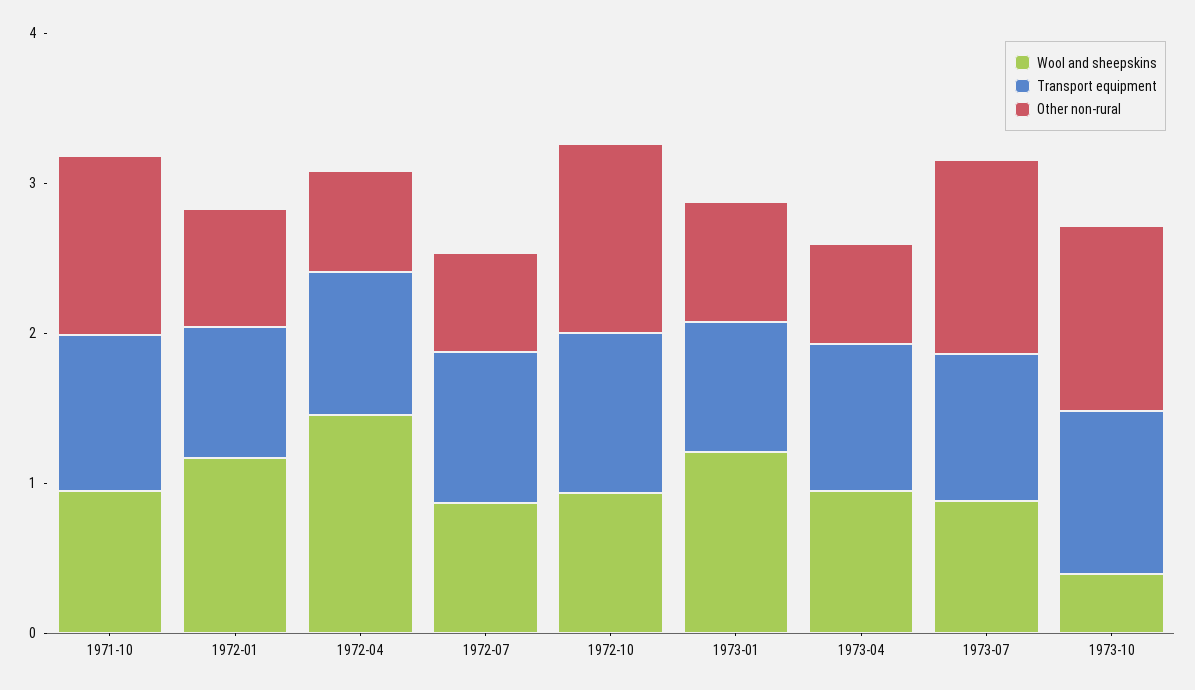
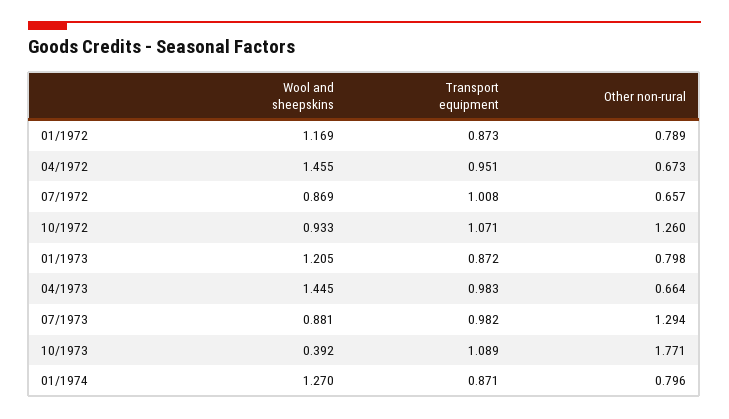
Wool and sheepskins, 1971-10: 1 -> none
Transport equipment, 1971-10: 1 -> none
Other non-rural, 1971-10: 1.2 -> none
Wool and sheepskins, 1973-04: 1 -> 1.445
Other non-rural, 1973-10: 1.2 -> 1.771
Wool and sheepskins, 01/1974: none -> 1.27
Transport equipment, 01/1974: none -> 0.871
Other non-rural, 01/1974: none -> 0.796

